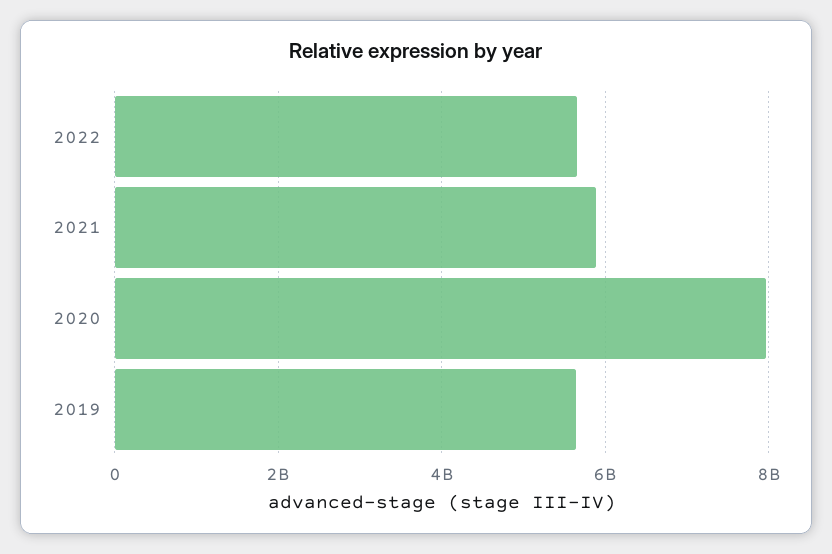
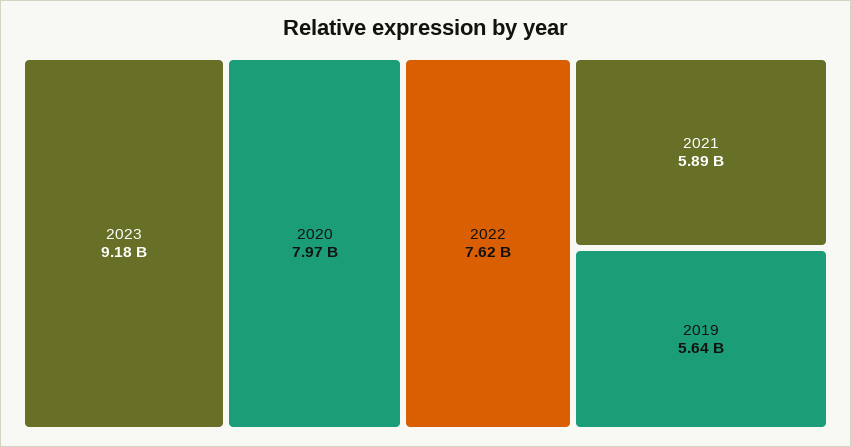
2022: 5600000000 -> 7620000000
2023: none -> 9180000000

